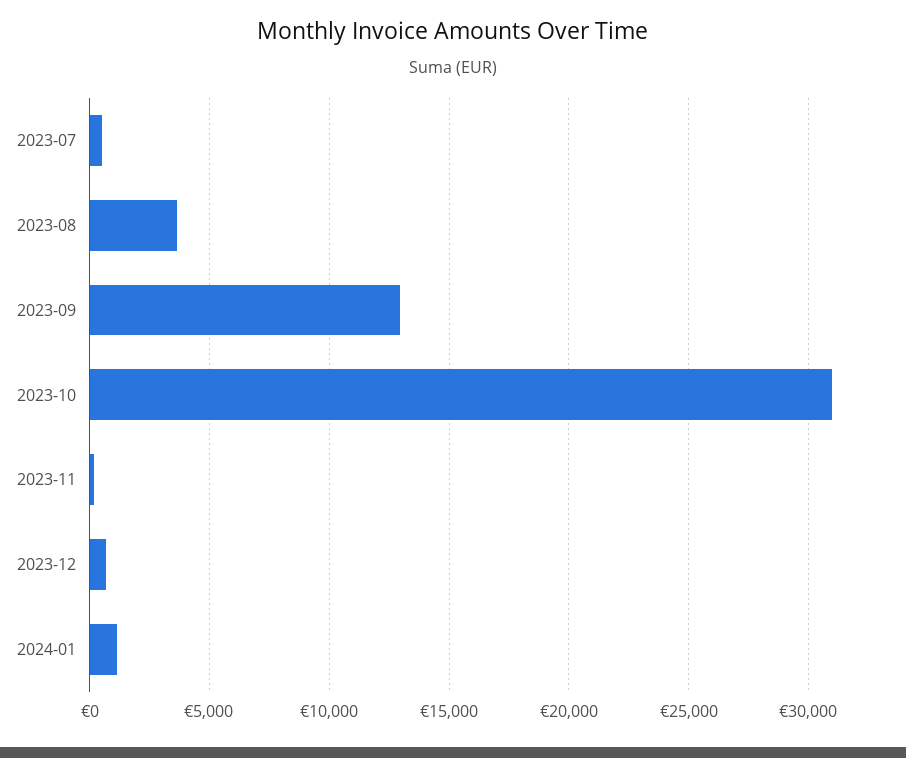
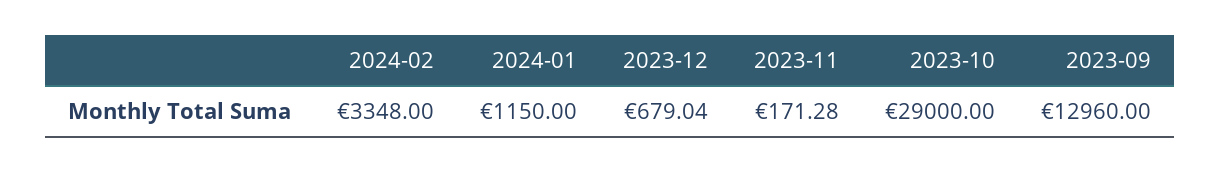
2023-07: 500 -> none
2023-08: 3500 -> none
2023-10: 31000 -> 29000
2024-02: none -> 3348

